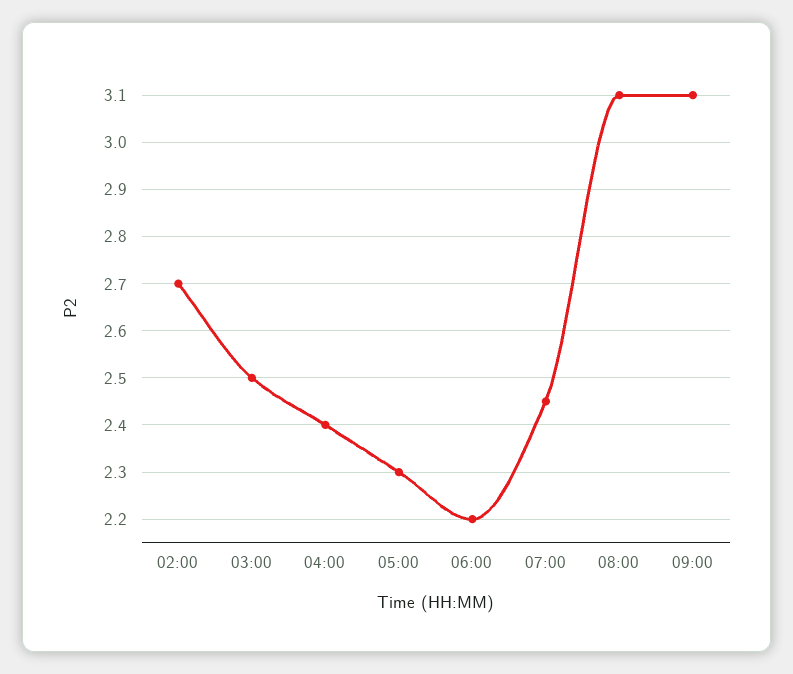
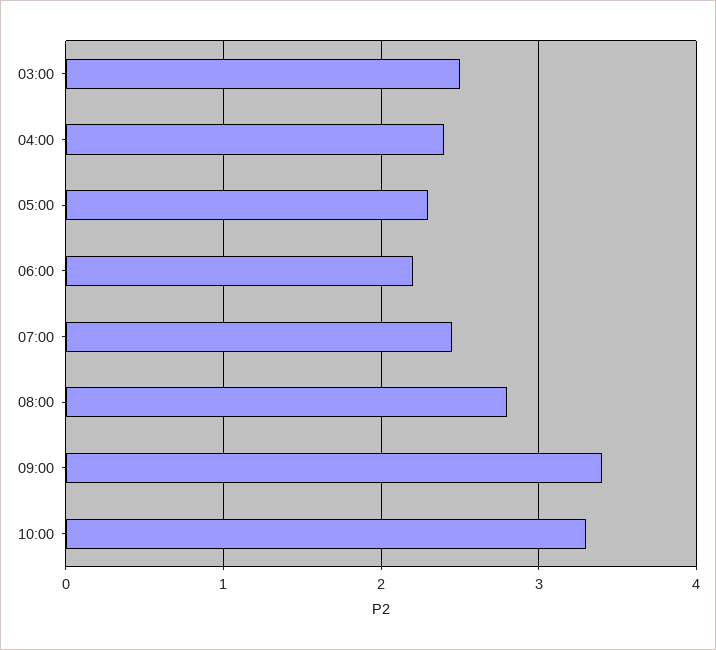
02:00: 2.7 -> none
08:00: 3.1 -> 2.8
09:00: 3.1 -> 3.4
10:00: none -> 3.3

